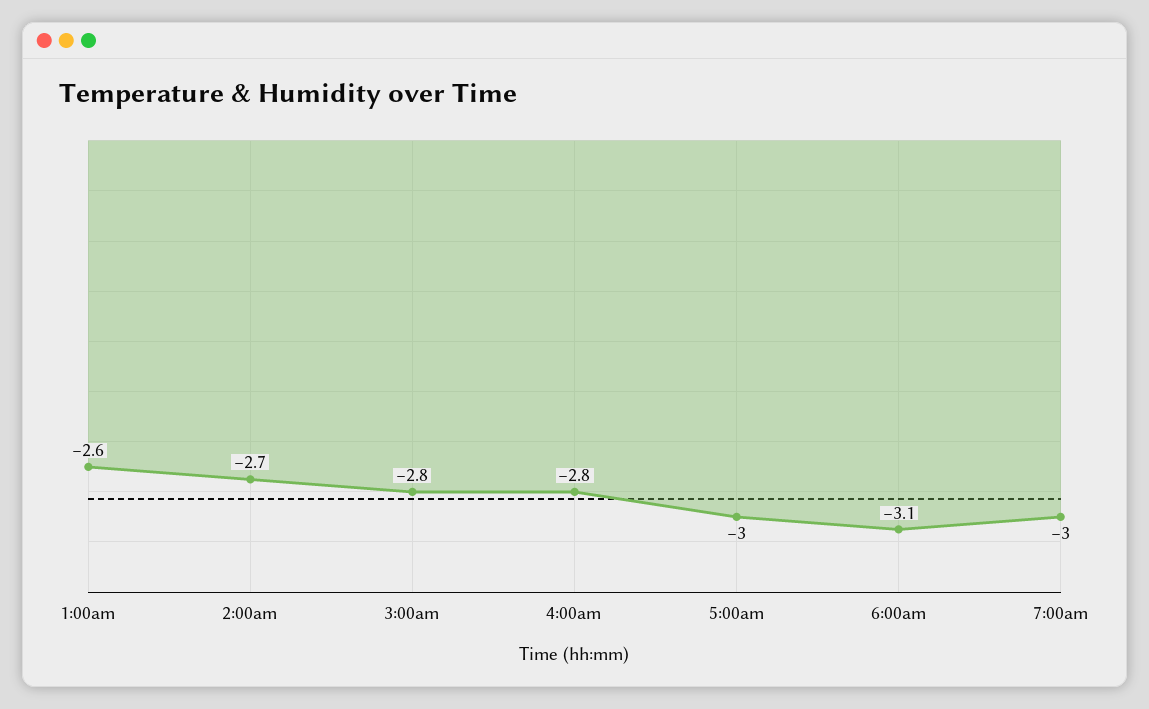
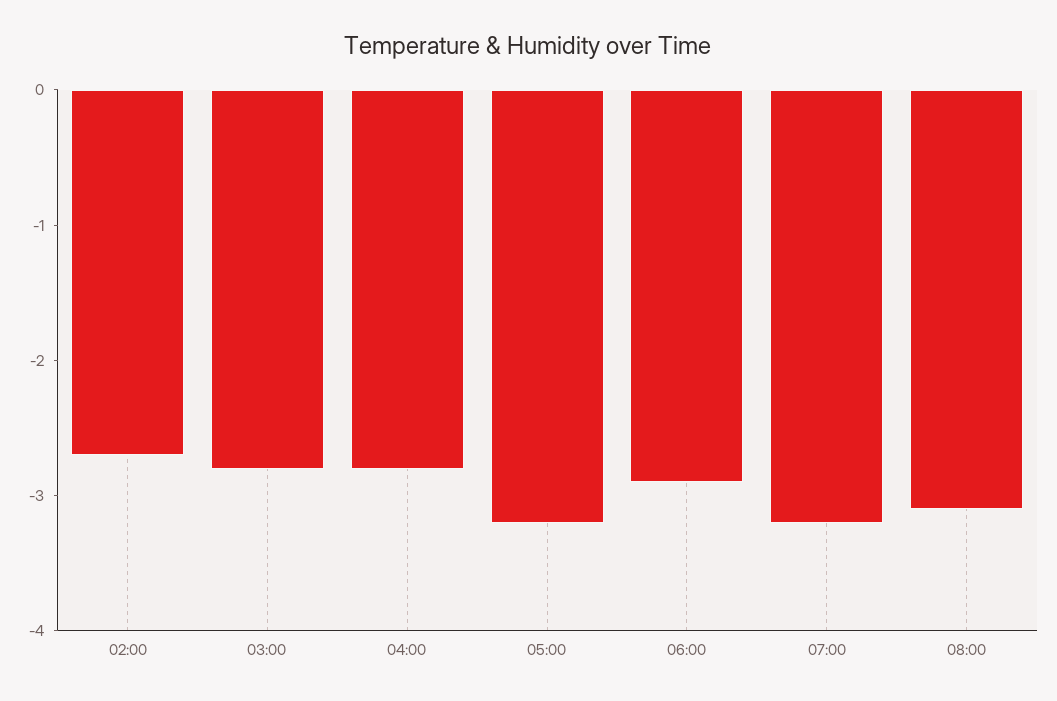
1:00am: -2.6 -> none
5:00am: -3 -> -3.2
6:00am: -3.1 -> -2.9
7:00am: -3 -> -3.2
08:00: none -> -3.1

